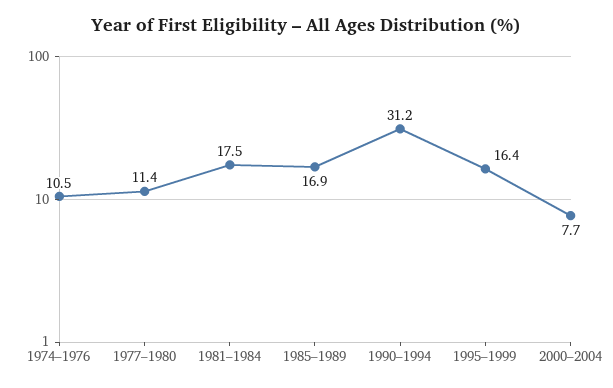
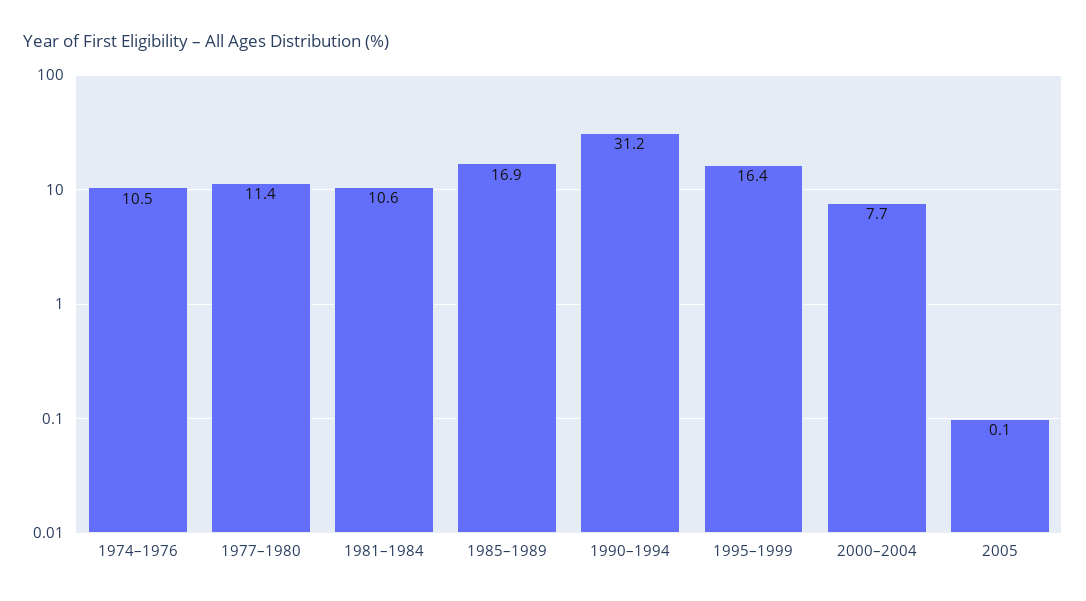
1981–1984: 17.5 -> 10.6
2005: none -> 0.1

